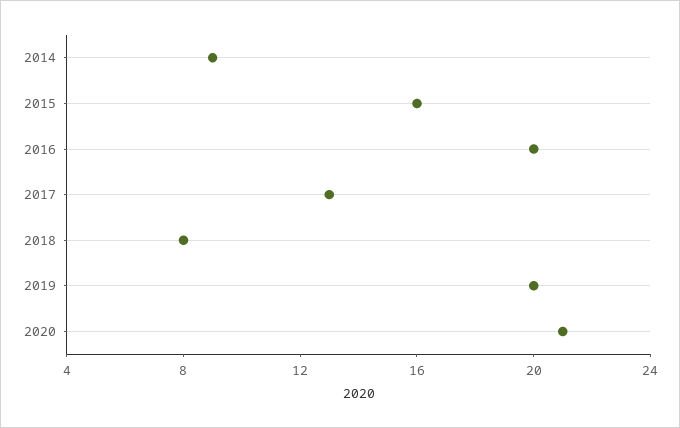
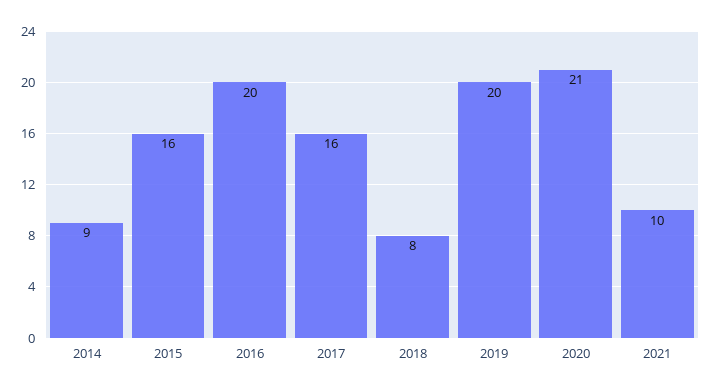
2017: 13 -> 16
2021: none -> 10

